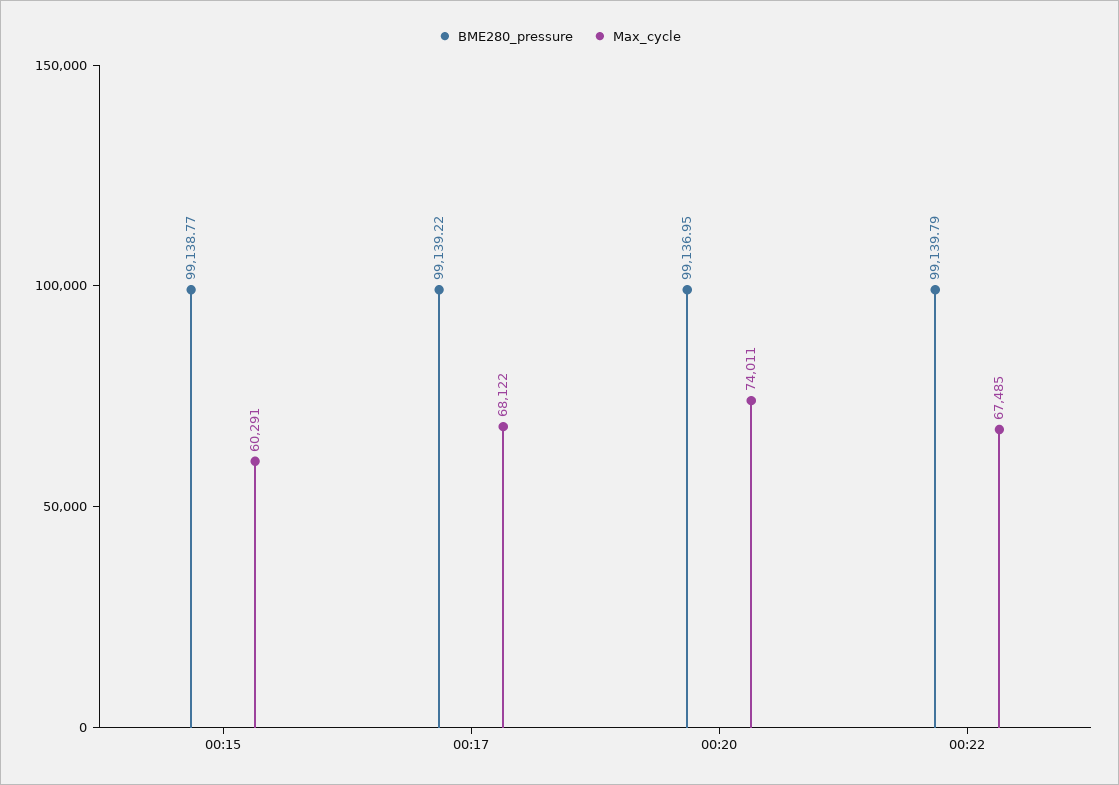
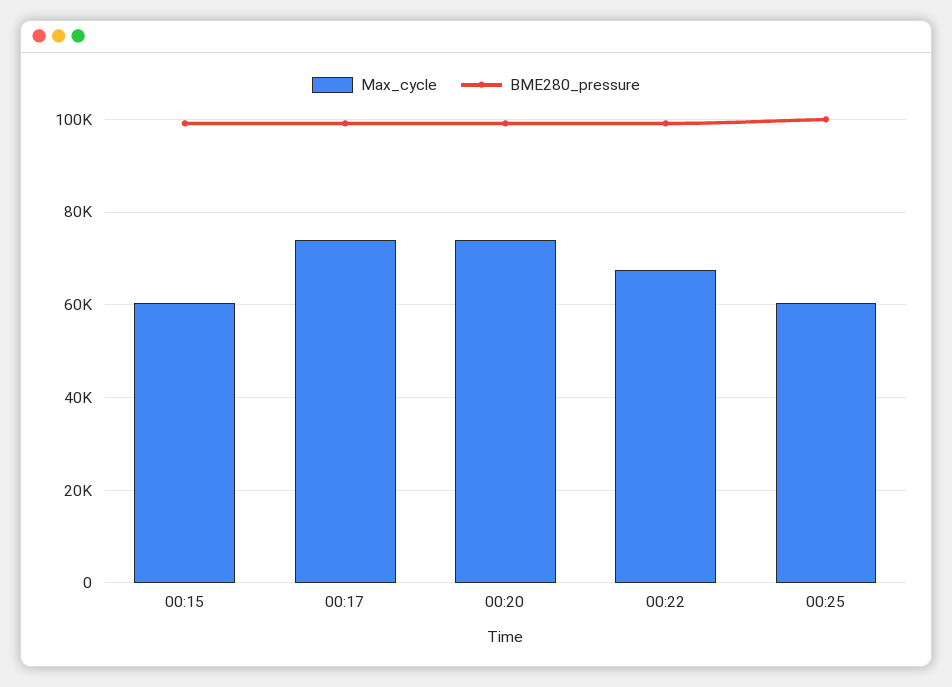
Max_cycle, 00:17: 68122 -> 74000
Max_cycle, 00:25: none -> 60000
BME280_pressure, 00:25: none -> 100000

